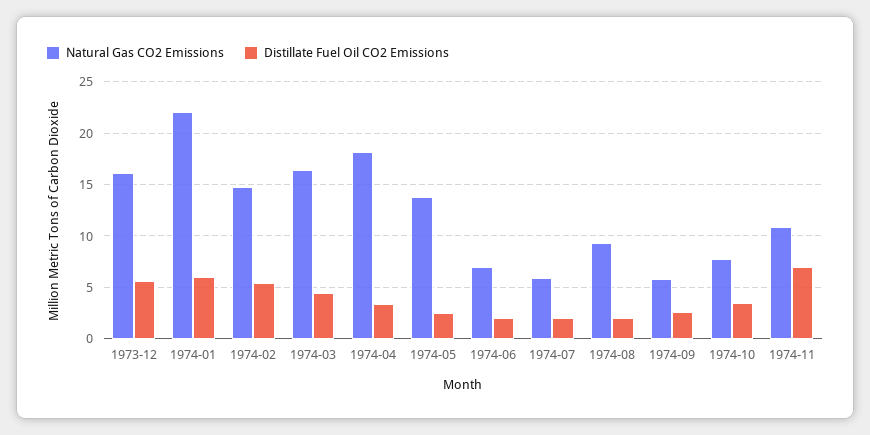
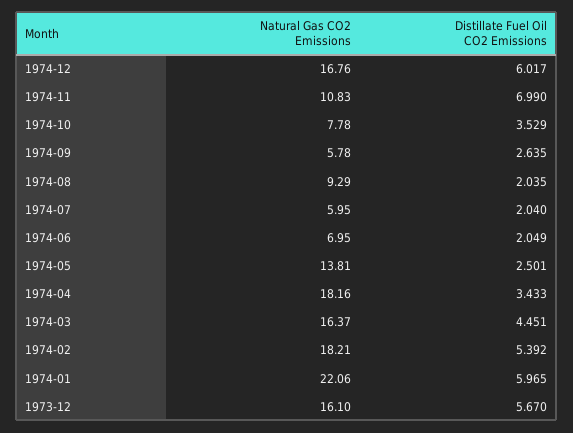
Natural Gas CO2 Emissions, 1974-02: 15 -> 18.21
Natural Gas CO2 Emissions, 1974-12: none -> 16.76
Distillate Fuel Oil CO2 Emissions, 1974-12: none -> 6.017

